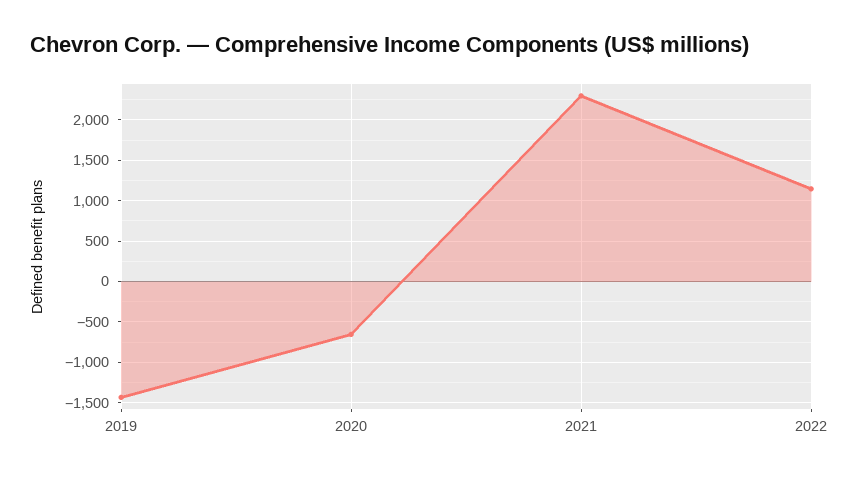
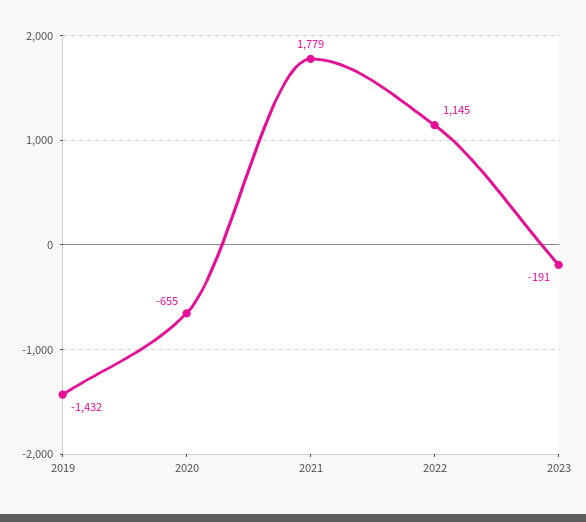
2021: 2300 -> 1779
2023: none -> -191

